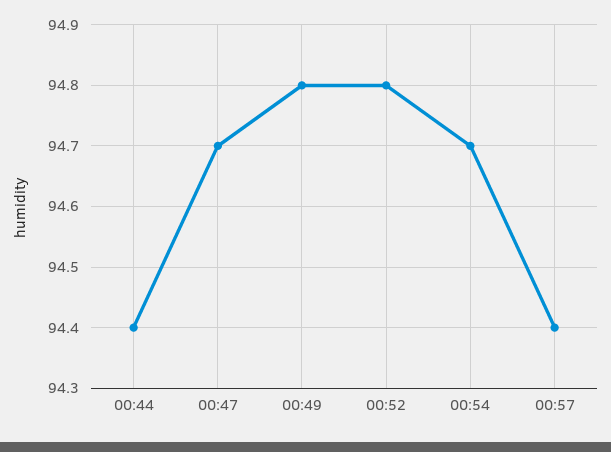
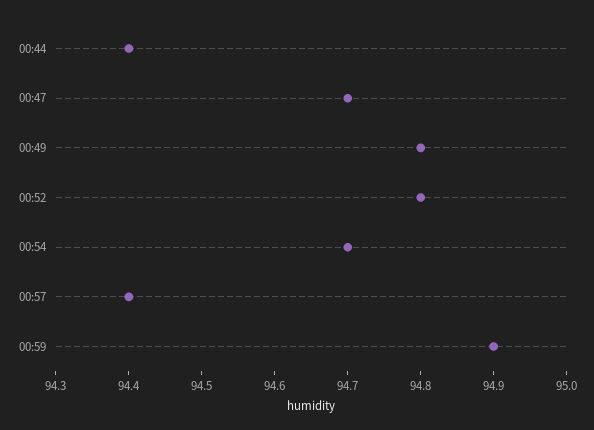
00:59: none -> 94.9

